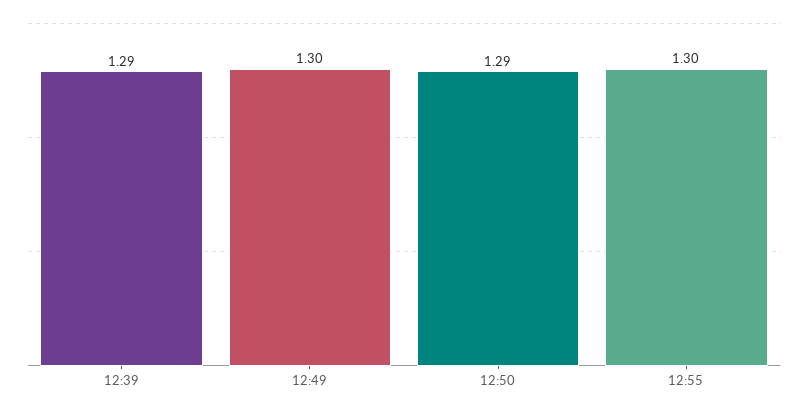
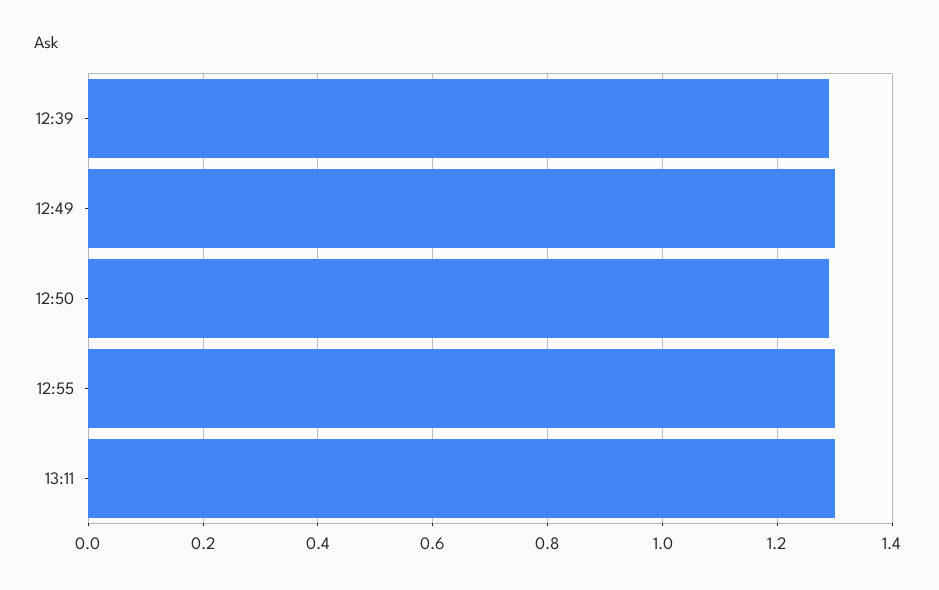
13:11: none -> 1.3

